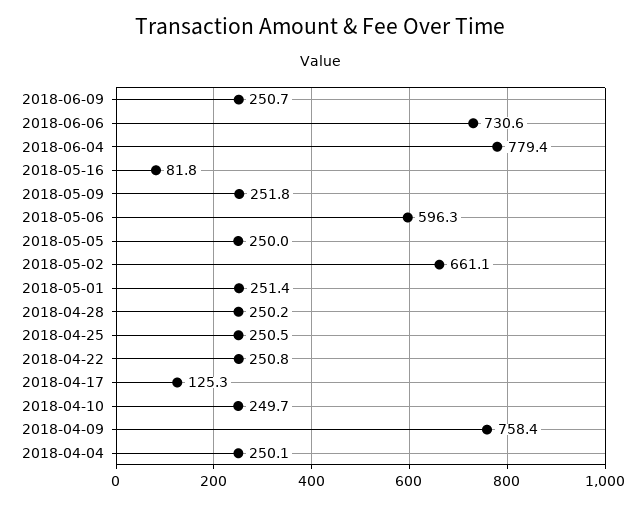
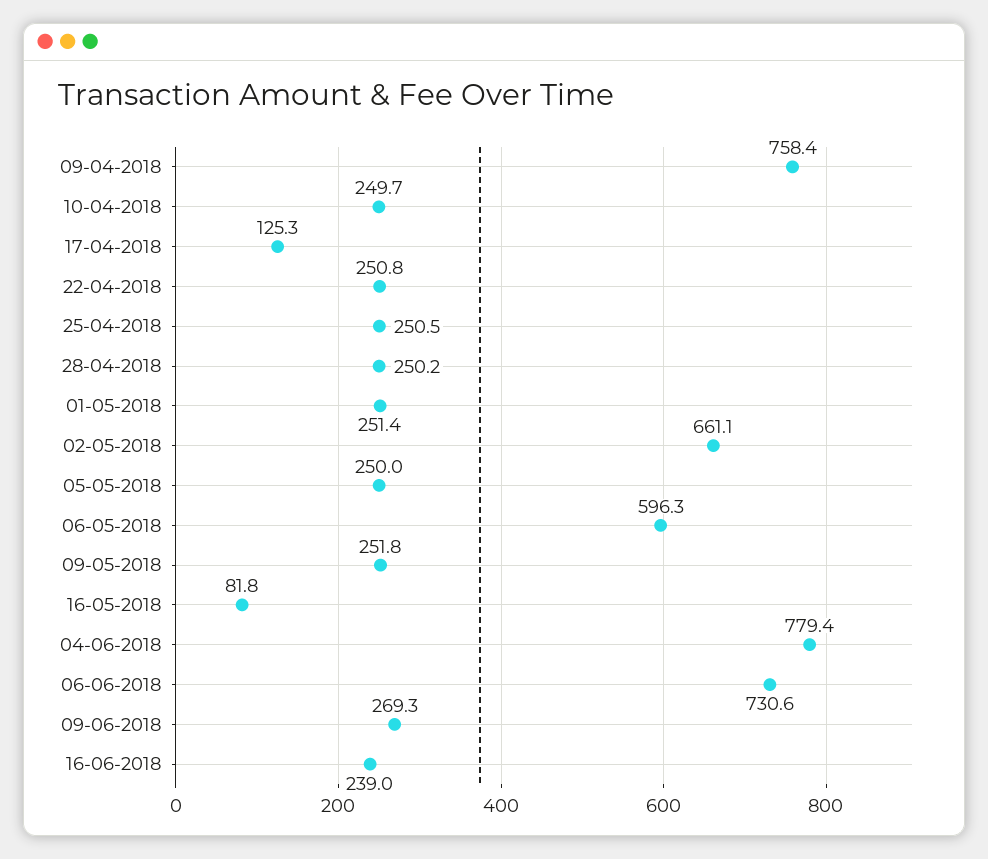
2018-06-09: 250.7 -> 269.3
2018-04-04: 250.1 -> none
16-06-2018: none -> 239

